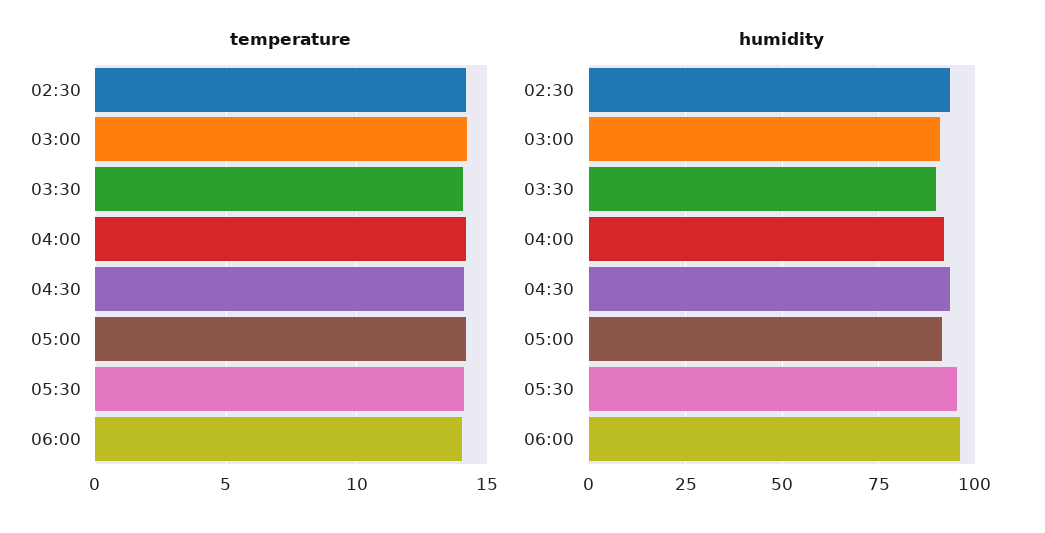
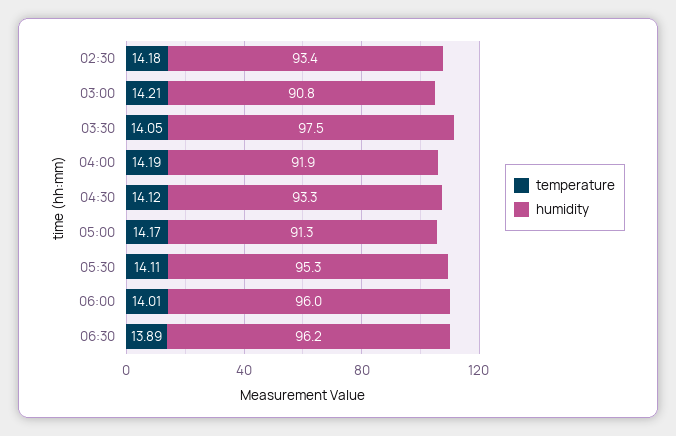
humidity, 03:30: 90 -> 97.5
temperature, 06:30: none -> 13.89
humidity, 06:30: none -> 96.2

